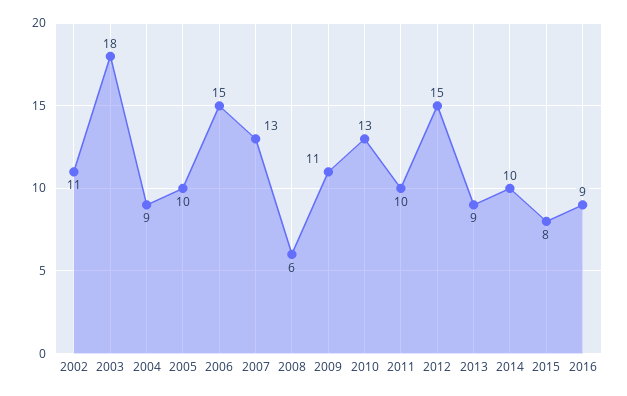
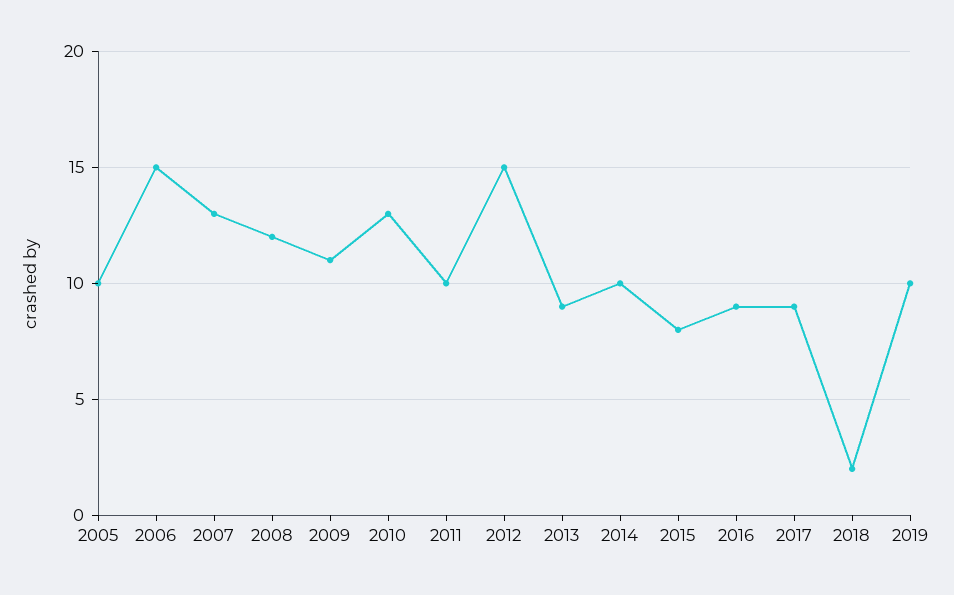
2002: 11 -> none
2003: 18 -> none
2004: 9 -> none
2008: 6 -> 12
2017: none -> 9
2018: none -> 2
2019: none -> 10

